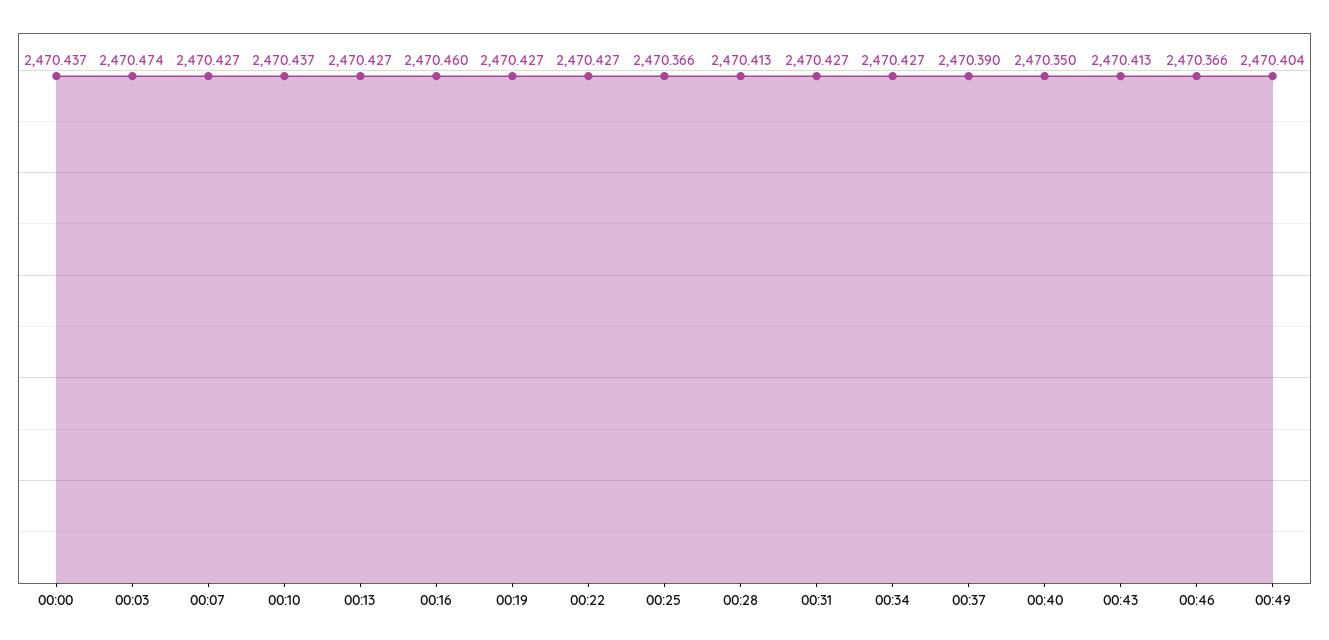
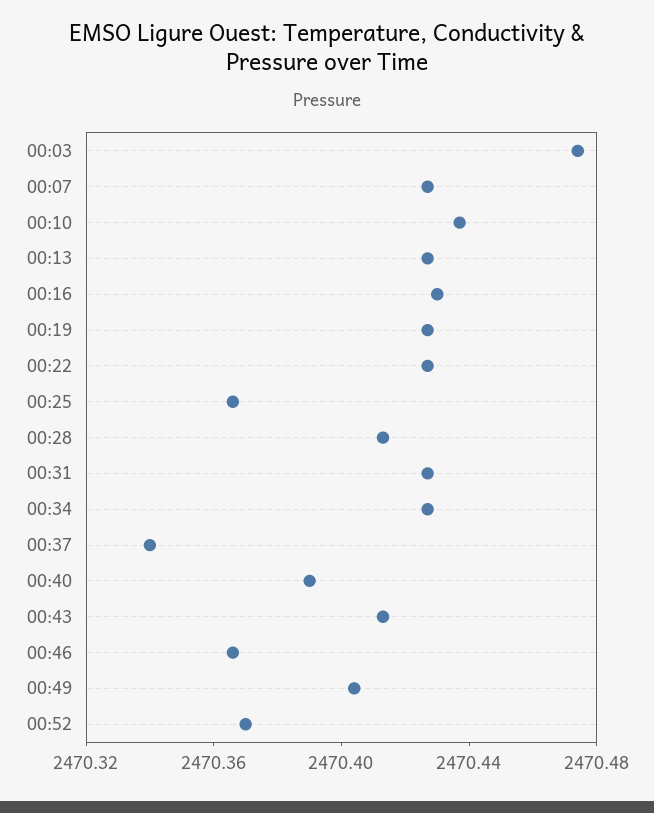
00:00: 2470.437 -> none
00:16: 2470.46 -> 2470.43
00:37: 2470.39 -> 2470.34
00:40: 2470.35 -> 2470.39
00:52: none -> 2470.37

